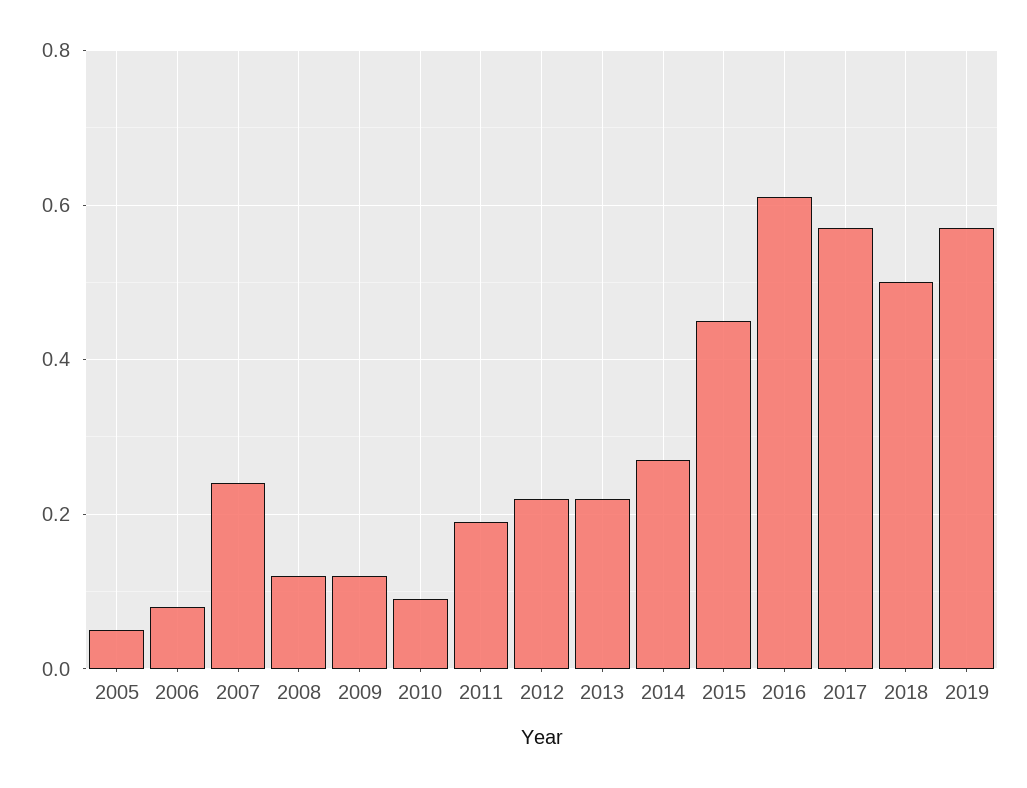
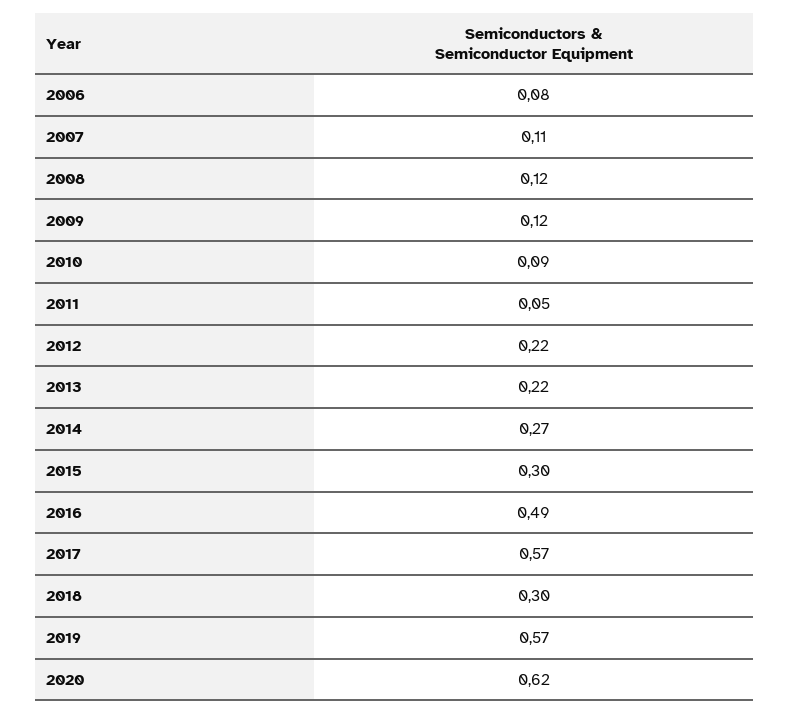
2005: 0.05 -> none
2007: 0.25 -> 0.11
2011: 0.2 -> 0.05
2015: 0.45 -> 0.3
2016: 0.6 -> 0.49
2018: 0.5 -> 0.3
2020: none -> 0.62

